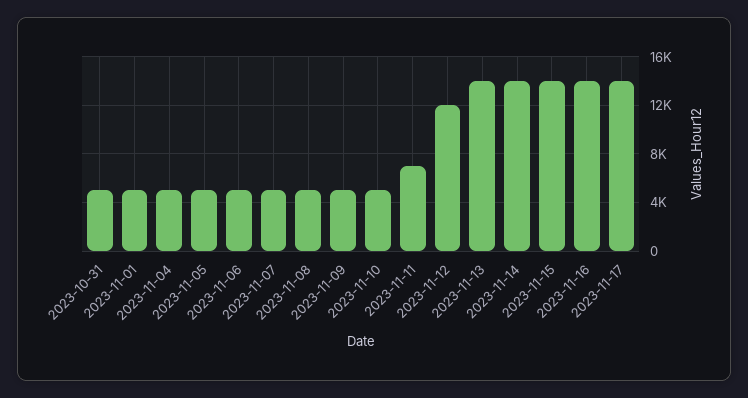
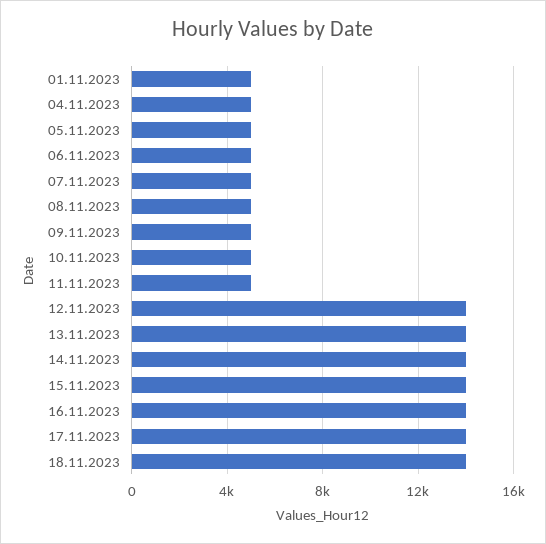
2023-10-31: 5000 -> none
2023-11-11: 7000 -> 5000
2023-11-12: 12000 -> 14000
18.11.2023: none -> 14000

